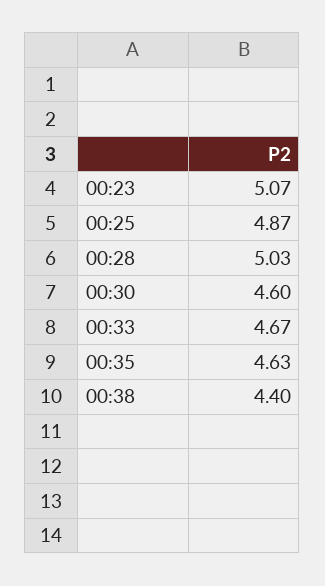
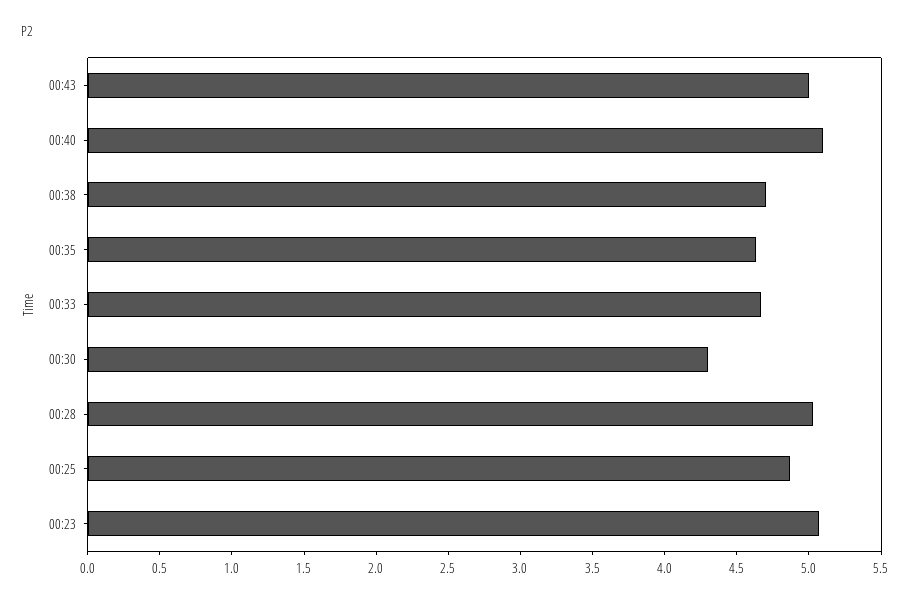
00:30: 4.6 -> 4.3
00:38: 4.4 -> 4.7
00:43: none -> 5
00:40: none -> 5.1

